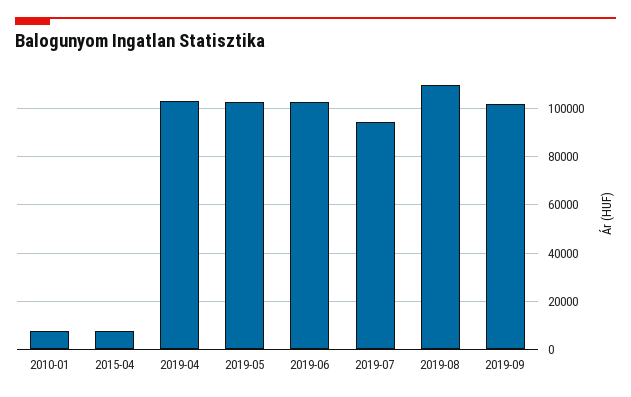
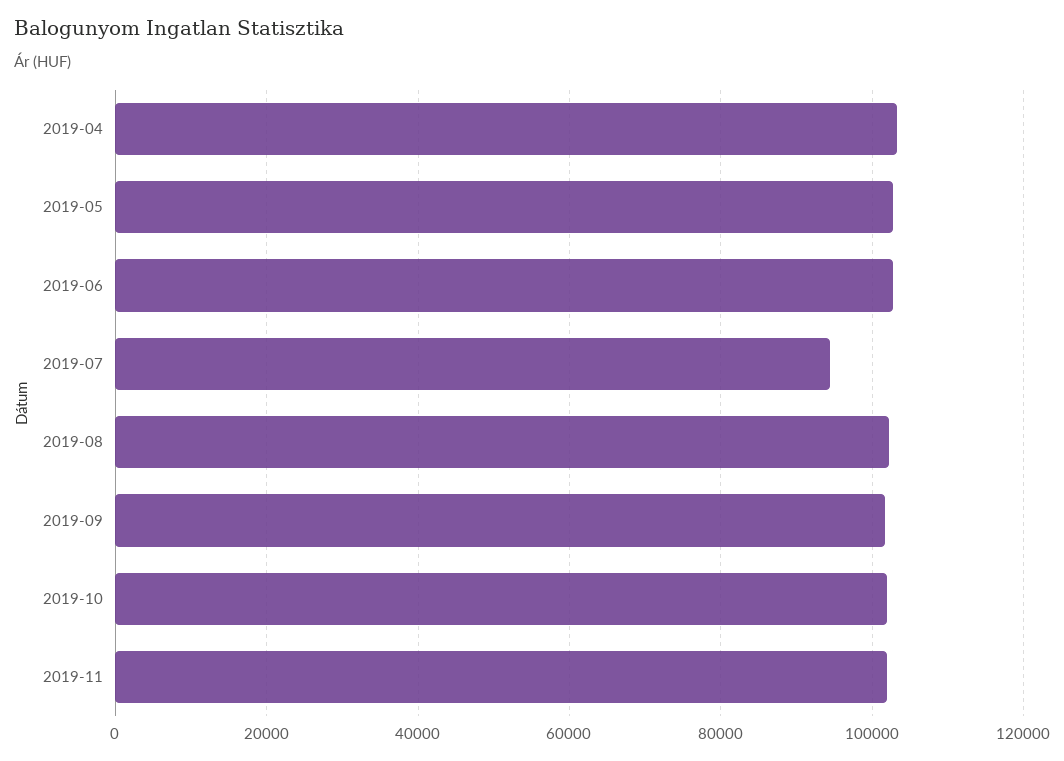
2010-01: 7500 -> none
2015-04: 7500 -> none
2019-08: 110000 -> 102000
2019-10: none -> 102000
2019-11: none -> 102000

